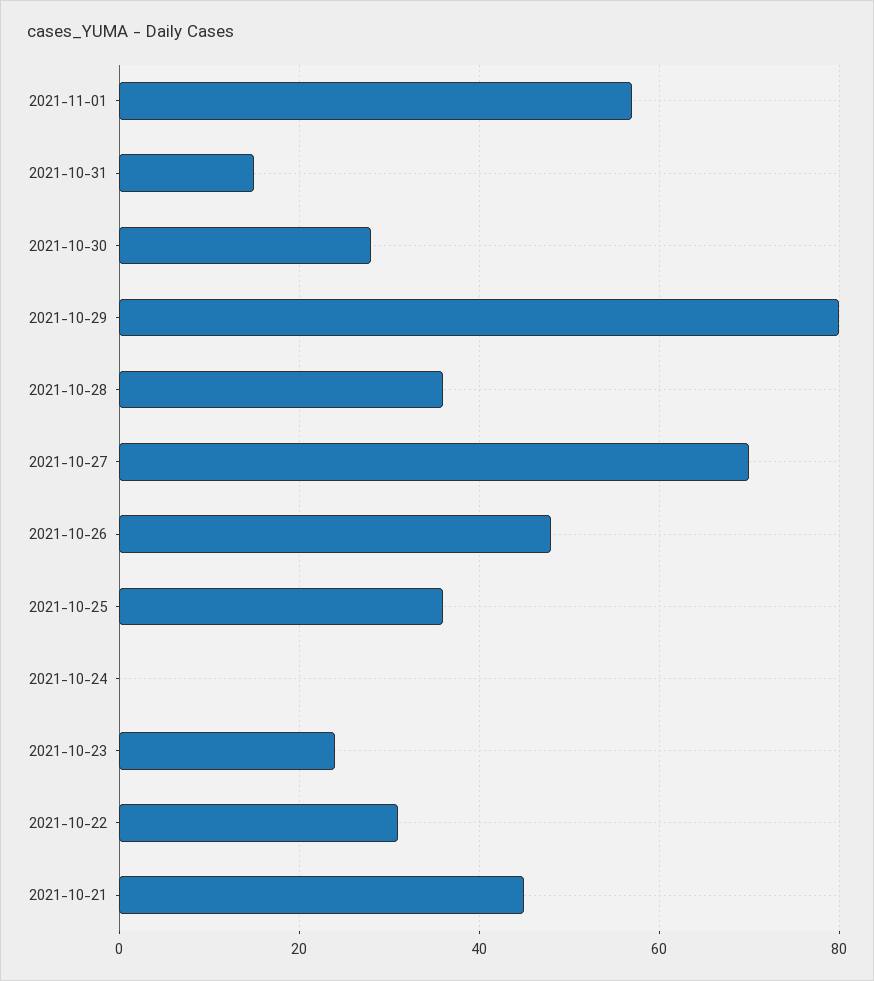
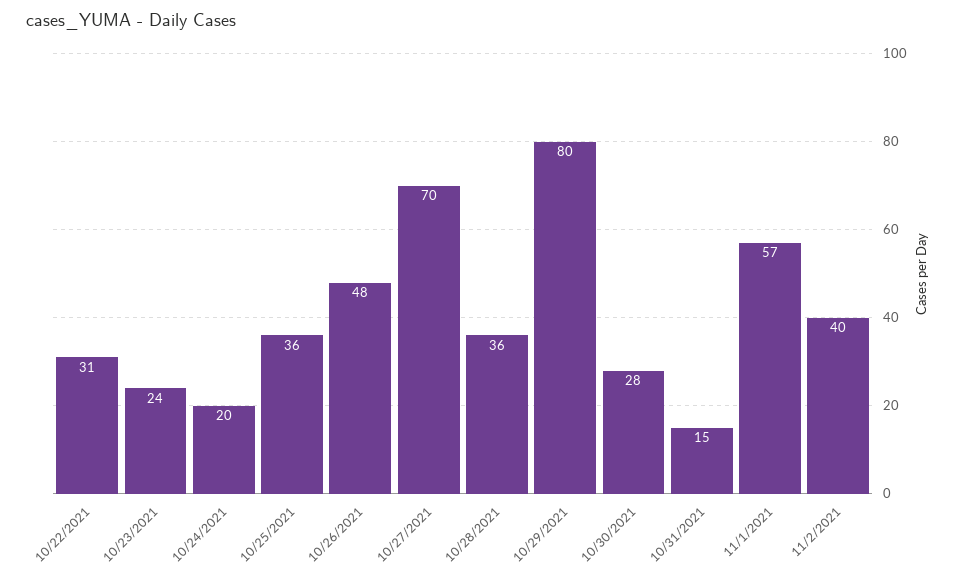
2021-10-24: 0 -> 20
2021-10-21: 45 -> none
11/2/2021: none -> 40

